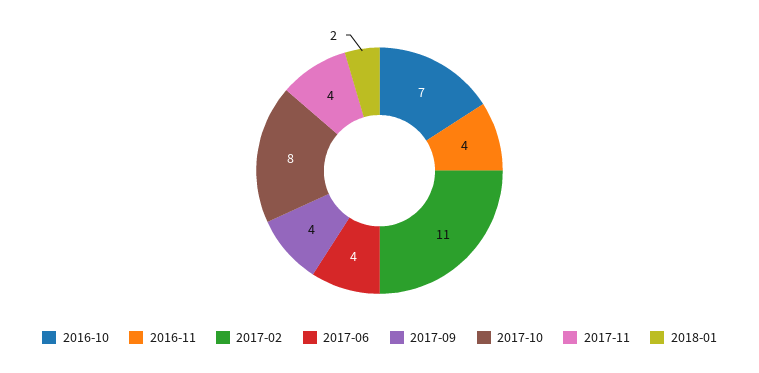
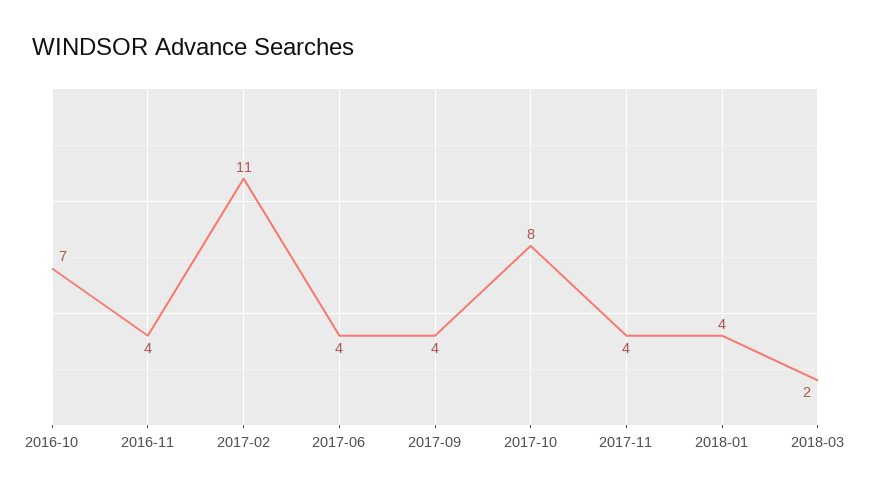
2018-01: 2 -> 4
2018-03: none -> 2

